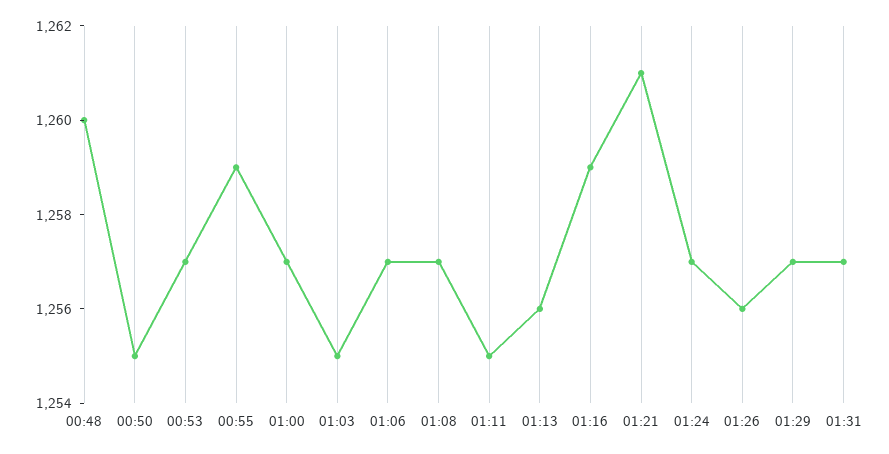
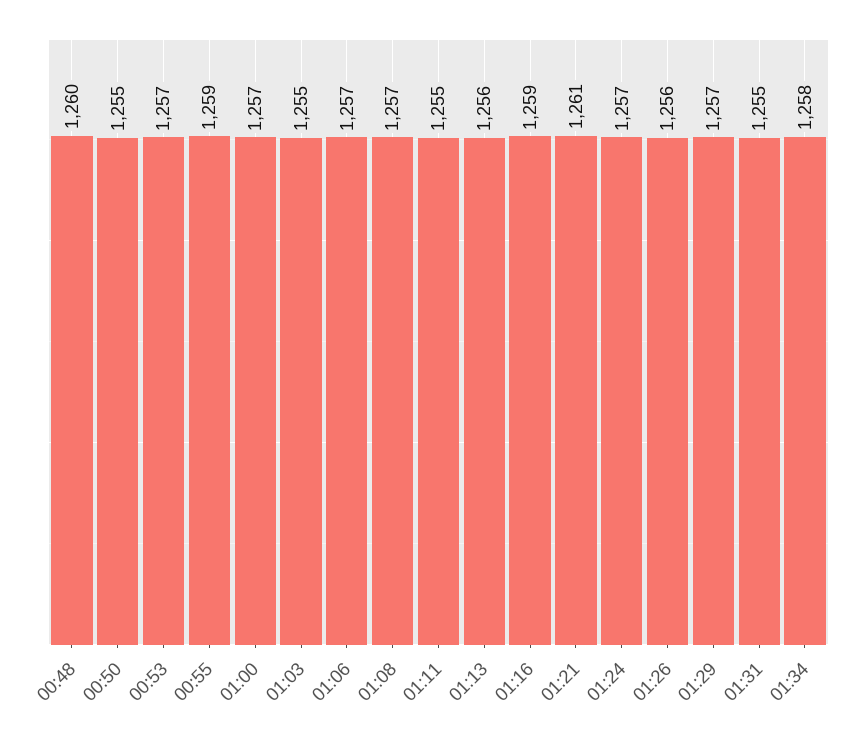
01:31: 1257 -> 1255
01:34: none -> 1258

